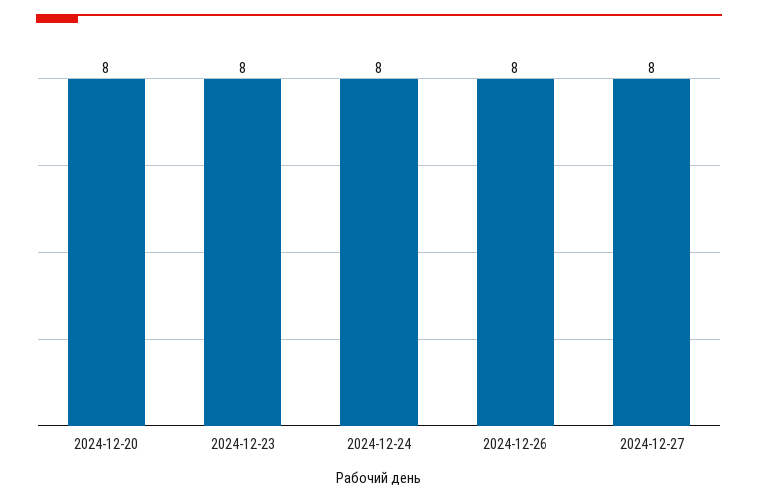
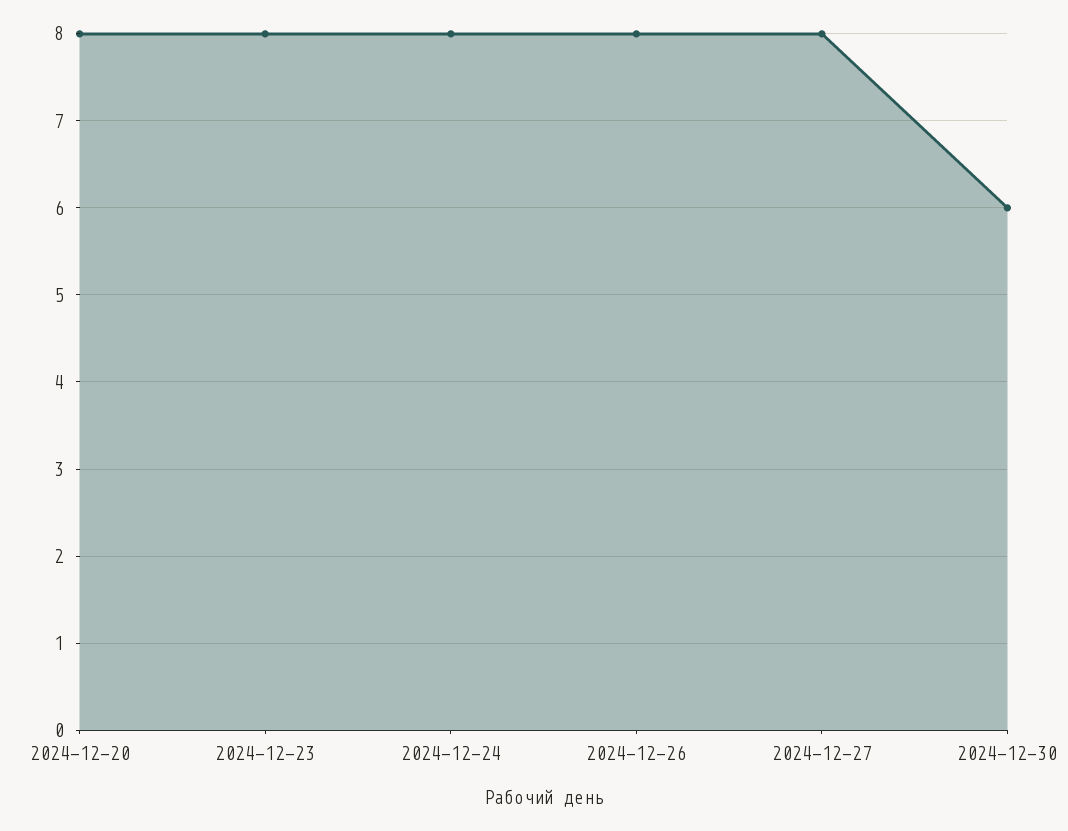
2024-12-30: none -> 6

